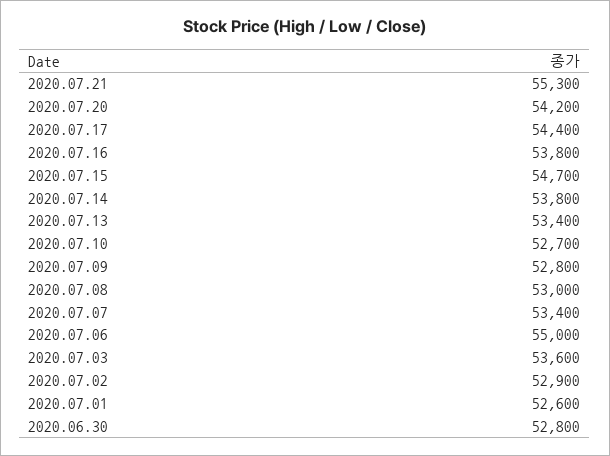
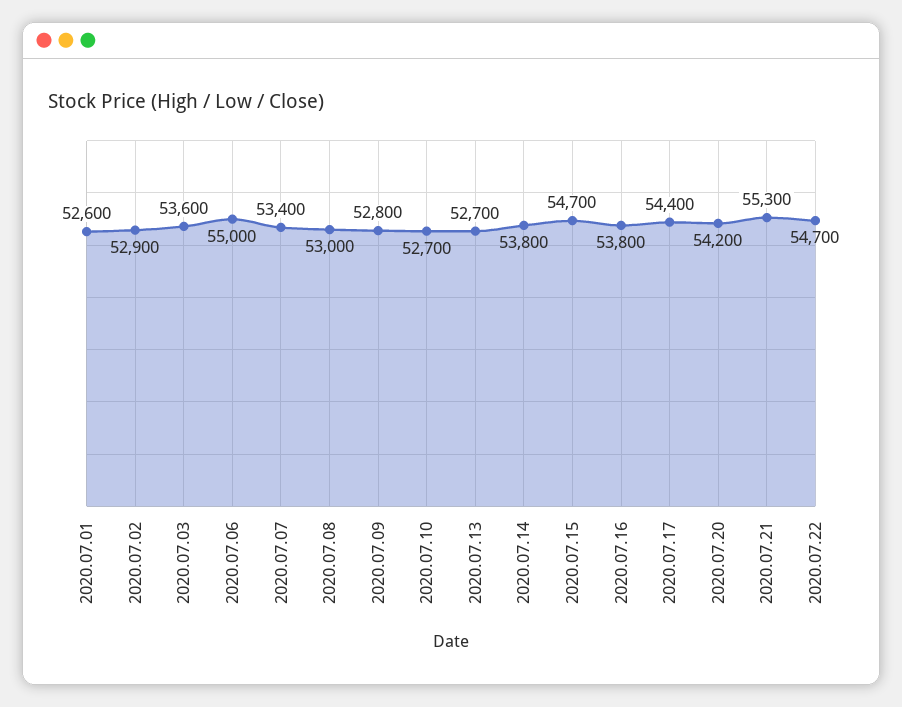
2020.07.13: 53400 -> 52700
2020.06.30: 52800 -> none
2020.07.22: none -> 54700

